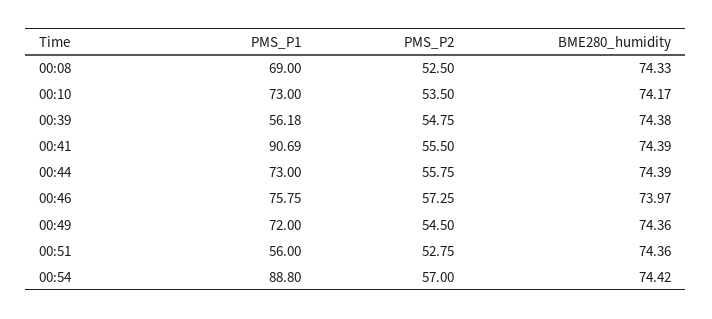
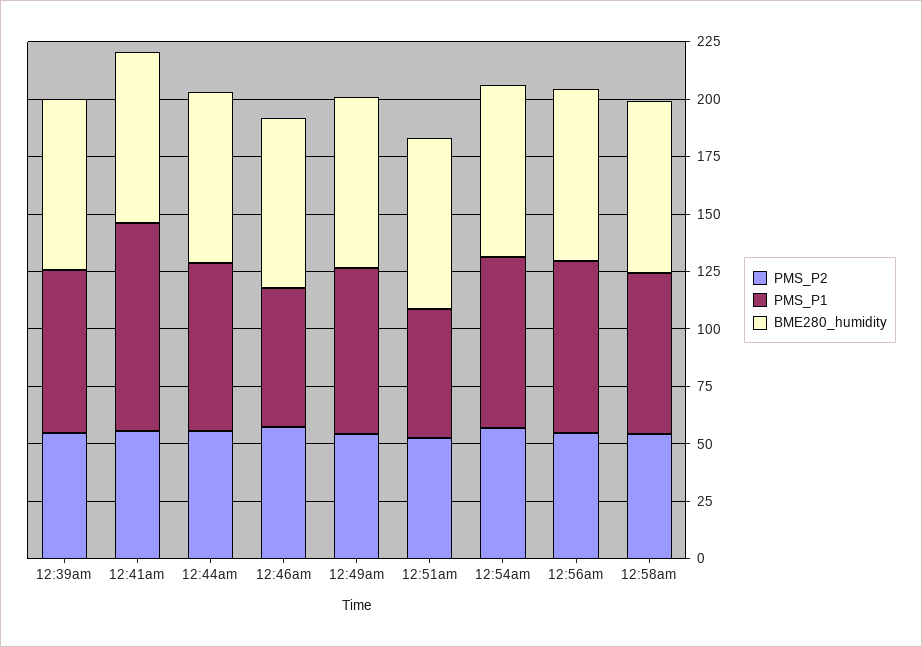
PMS_P1, 00:08: 69 -> none
PMS_P2, 00:08: 52.5 -> none
BME280_humidity, 00:08: 74.33 -> none
PMS_P1, 00:10: 73 -> none
PMS_P2, 00:10: 53.5 -> none
BME280_humidity, 00:10: 74.17 -> none
PMS_P1, 00:39: 56.18 -> 70
PMS_P1, 00:46: 75.75 -> 60
PMS_P1, 00:54: 88.8 -> 75
PMS_P2, 12:56am: none -> 55
PMS_P1, 12:56am: none -> 75
BME280_humidity, 12:56am: none -> 75
PMS_P2, 12:58am: none -> 55
PMS_P1, 12:58am: none -> 70
BME280_humidity, 12:58am: none -> 75

